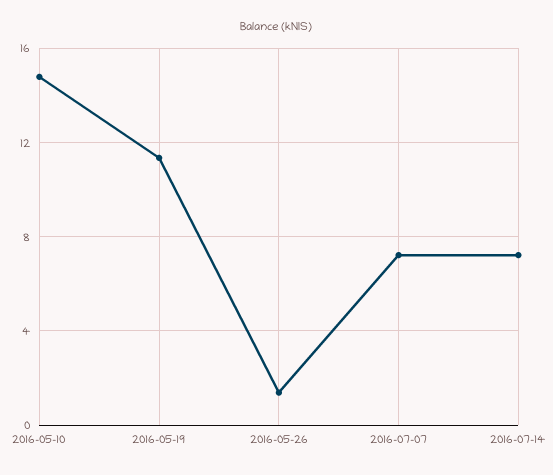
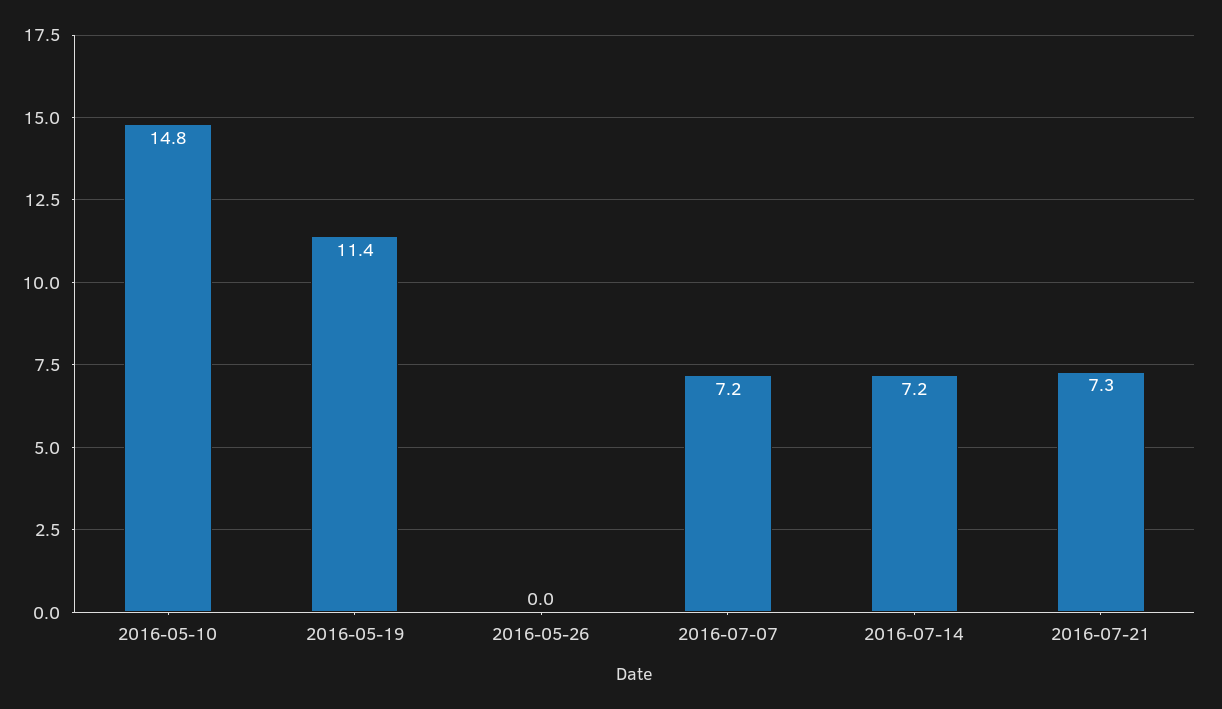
2016-05-26: 1.5 -> 0
2016-07-21: none -> 7.3

